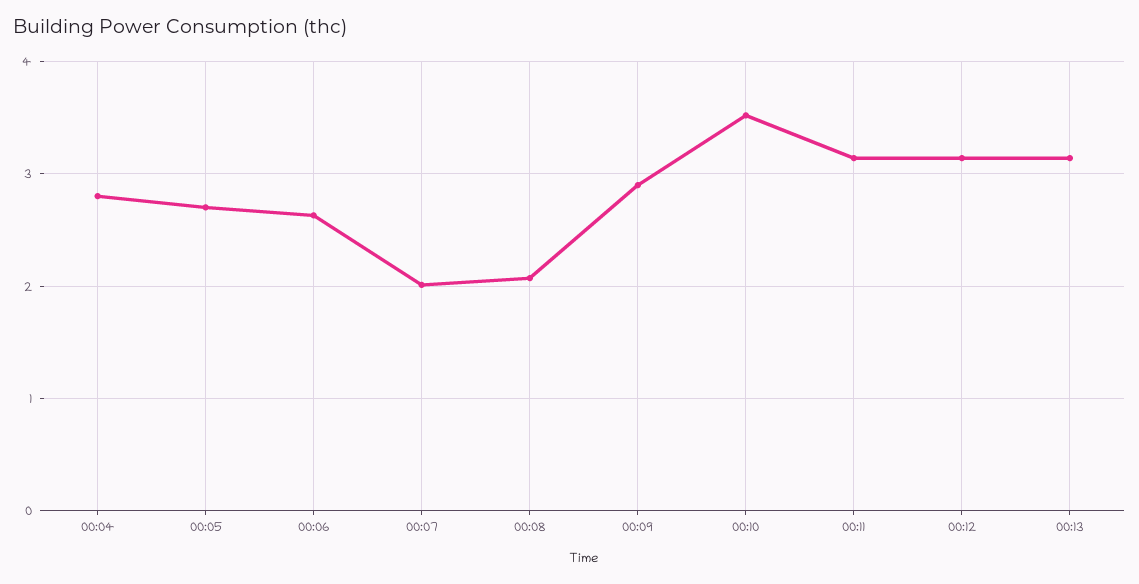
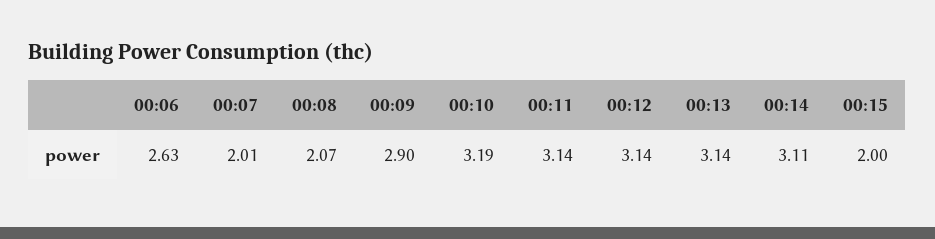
00:04: 2.8 -> none
00:05: 2.7 -> none
00:10: 3.5 -> 3.19
00:14: none -> 3.11
00:15: none -> 2

